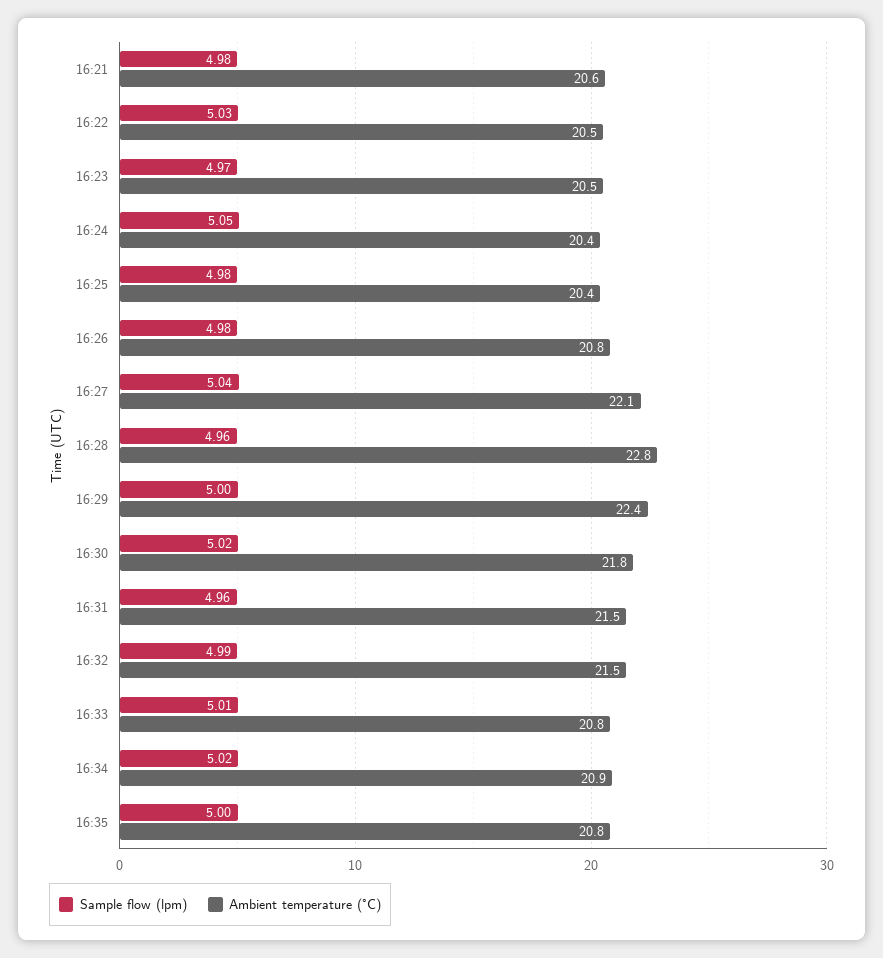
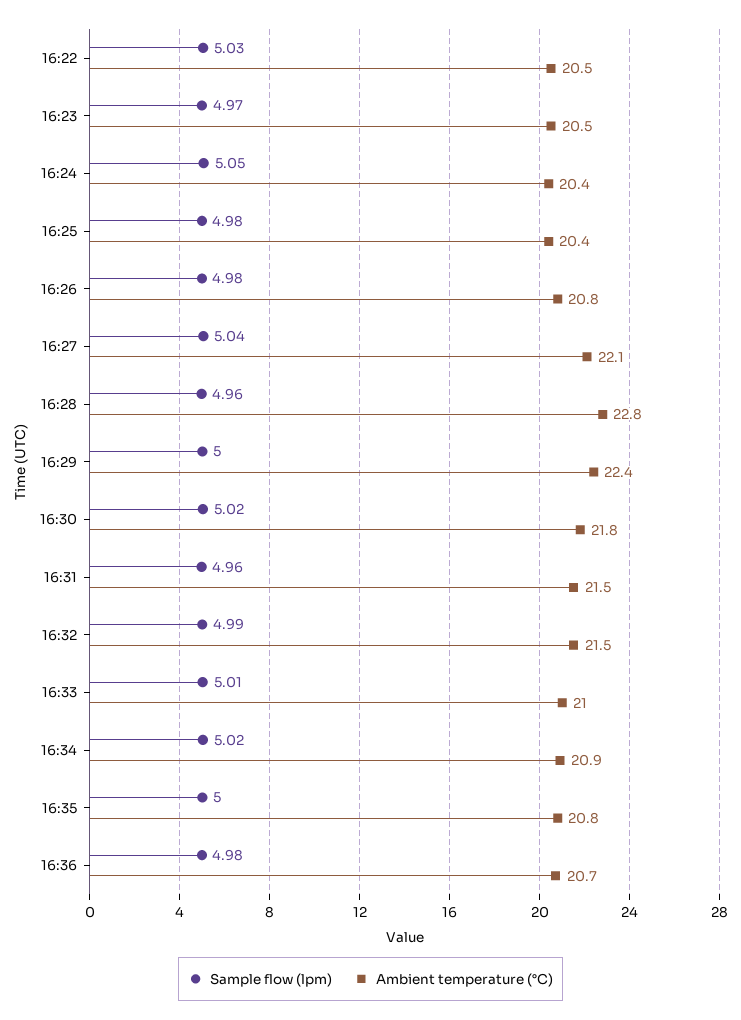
Sample flow (lpm), 16:21: 4.98 -> none
Ambient temperature (°C), 16:21: 20.6 -> none
Ambient temperature (°C), 16:33: 20.8 -> 21
Sample flow (lpm), 16:36: none -> 4.98
Ambient temperature (°C), 16:36: none -> 20.7

